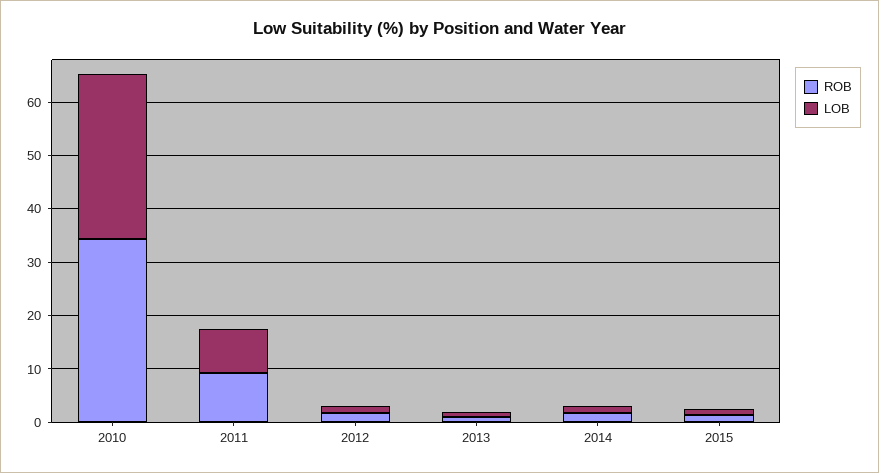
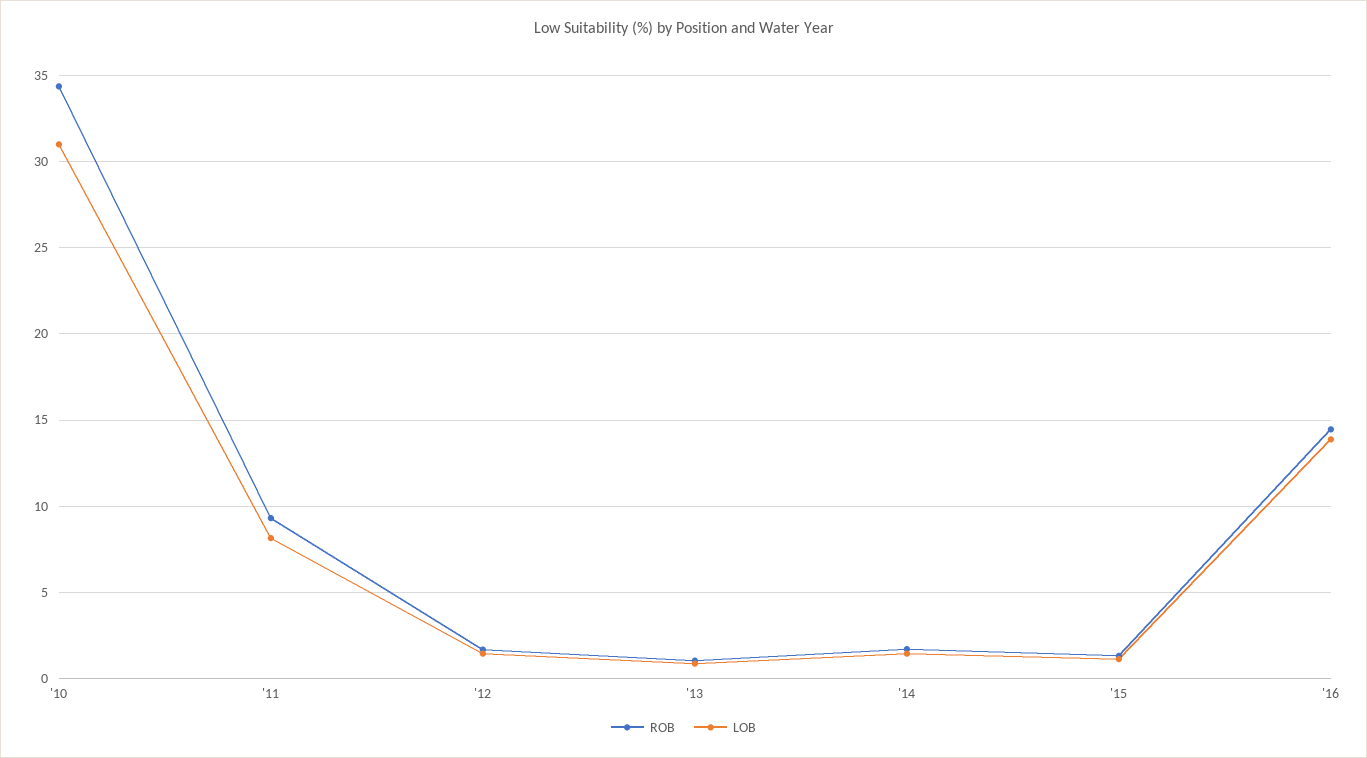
ROB, '16: none -> 14.5
LOB, '16: none -> 14

